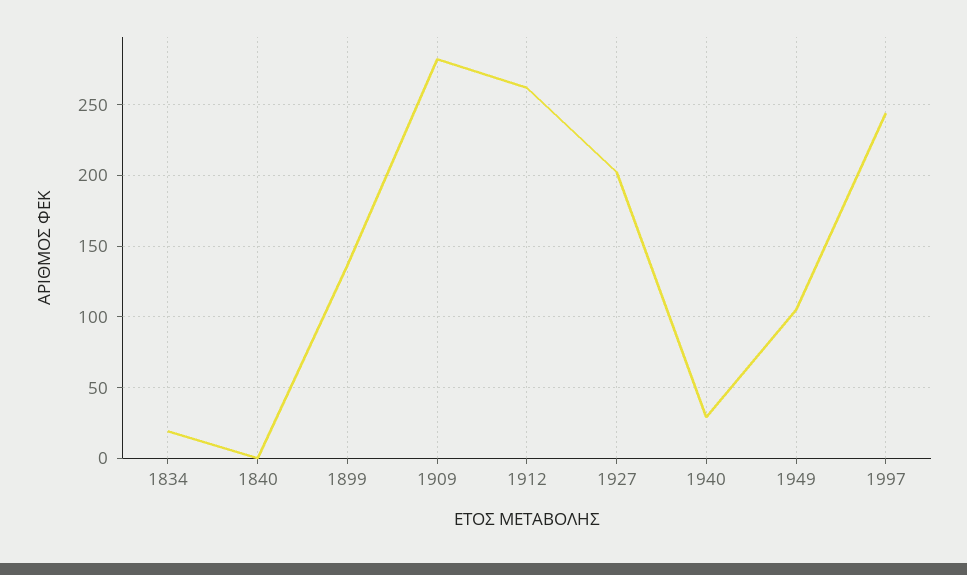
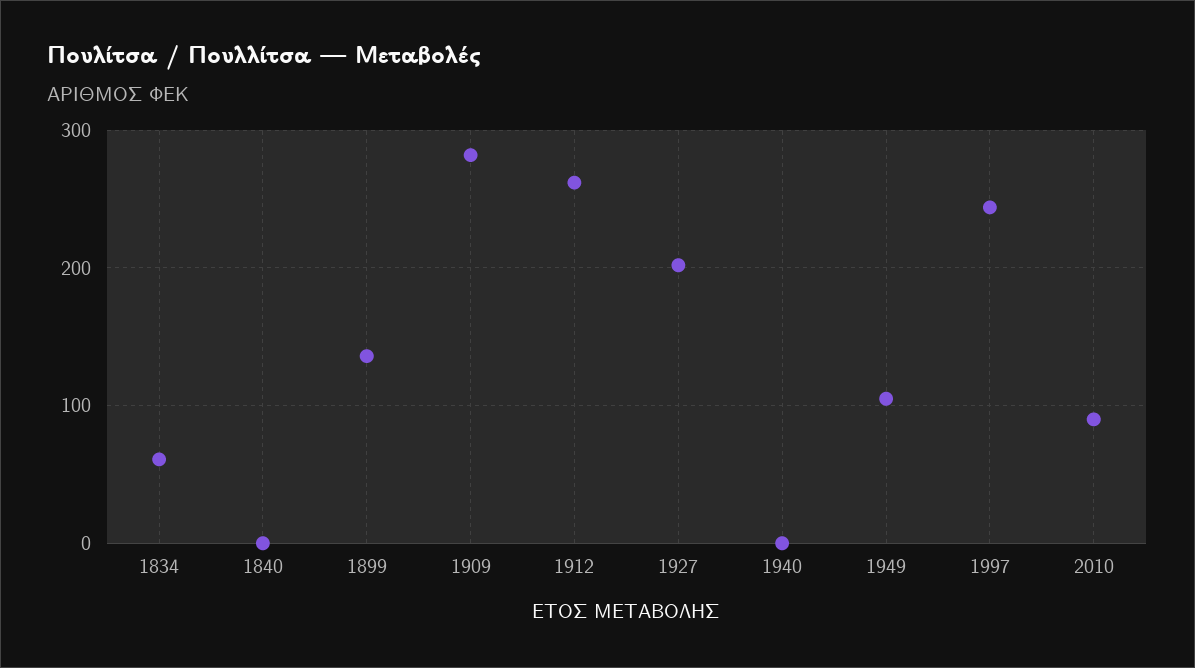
1834: 20 -> 60
1940: 30 -> 0
2010: none -> 90

